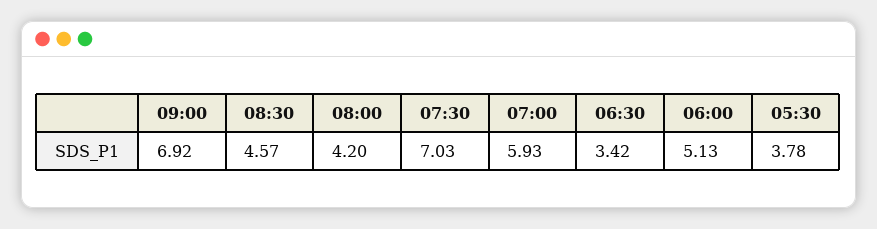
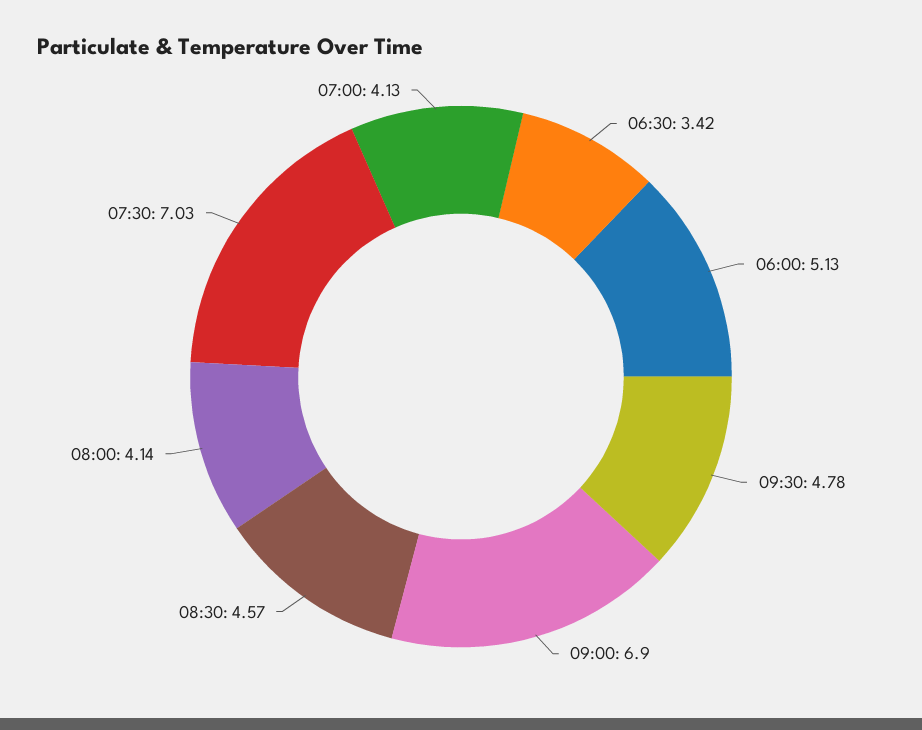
09:00: 6.92 -> 6.9
08:00: 4.2 -> 4.14
07:00: 5.93 -> 4.13
05:30: 3.78 -> none
09:30: none -> 4.78

